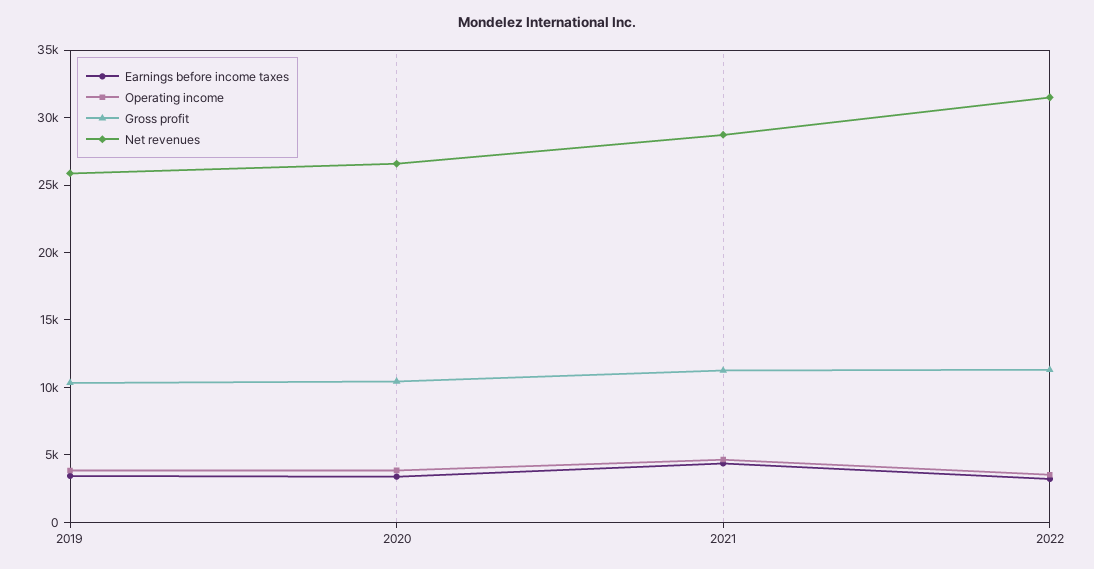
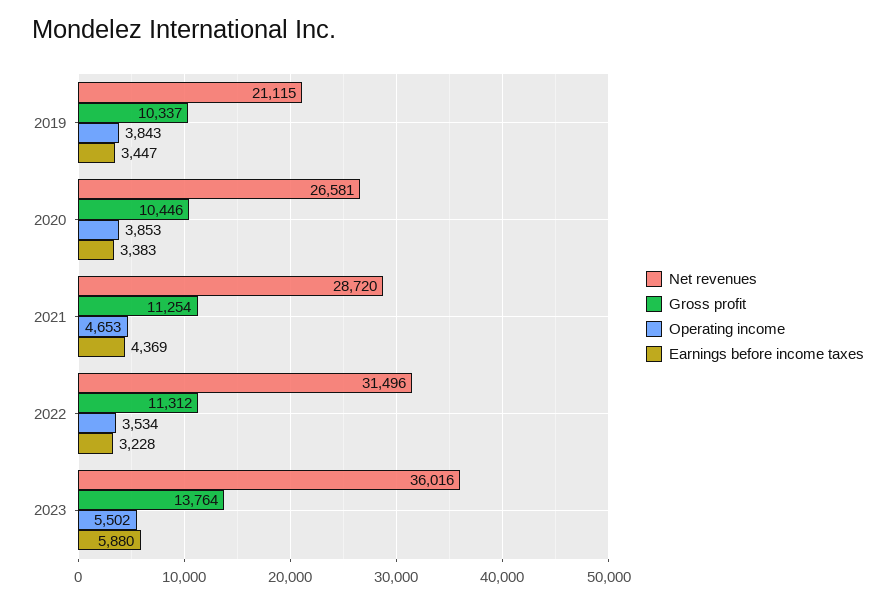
Net revenues, 2019: 26000 -> 21115
Net revenues, 2023: none -> 36016
Gross profit, 2023: none -> 13764
Operating income, 2023: none -> 5502
Earnings before income taxes, 2023: none -> 5880

